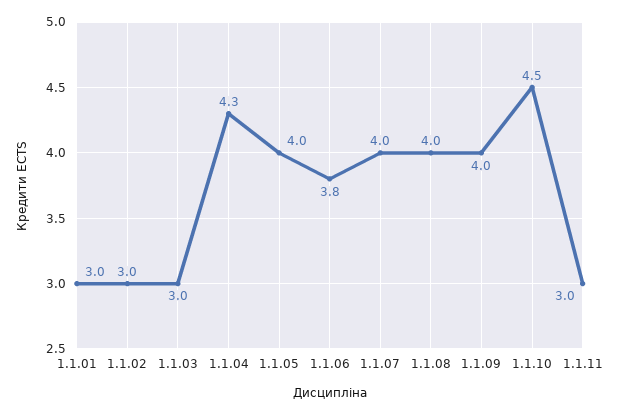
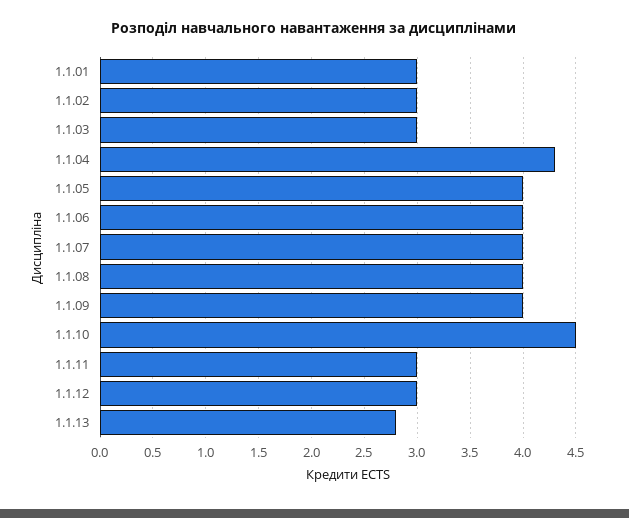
1.1.06: 3.8 -> 4
1.1.12: none -> 3
1.1.13: none -> 2.8

